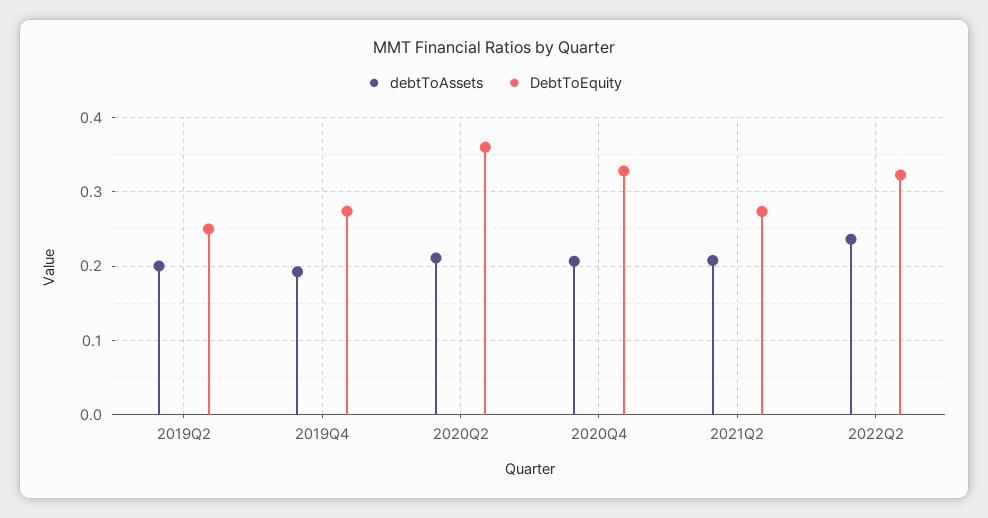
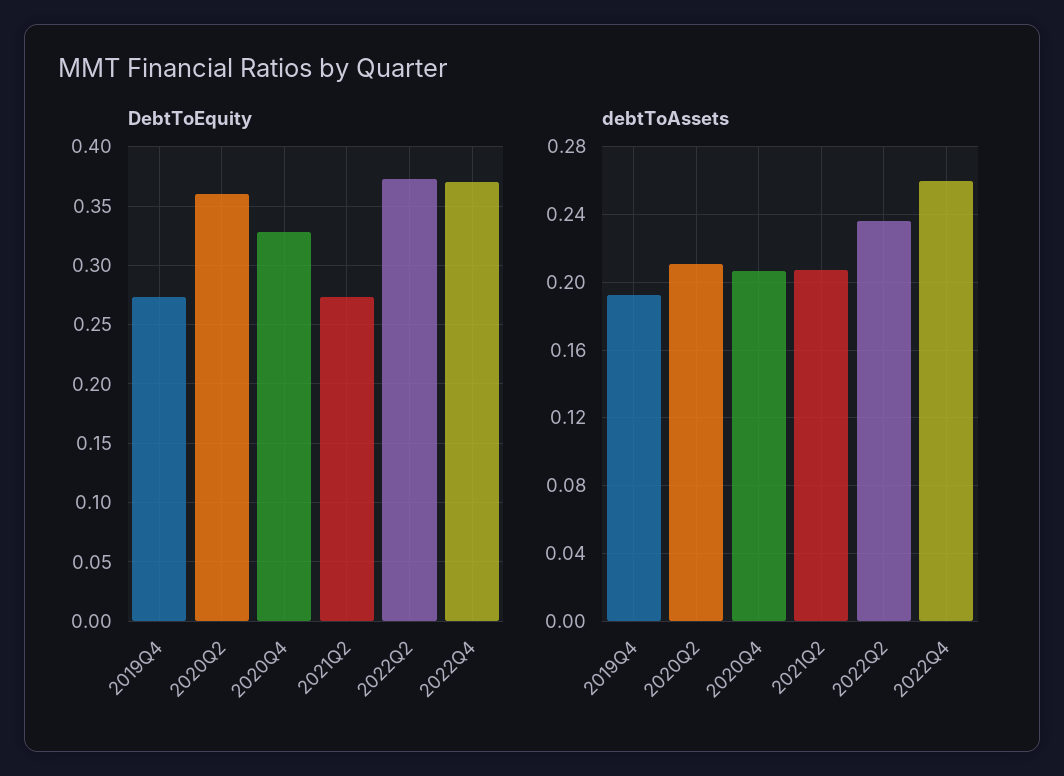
debtToAssets, 2019Q2: 0.2 -> none
DebtToEquity, 2019Q2: 0.25 -> none
DebtToEquity, 2022Q2: 0.32 -> 0.37
DebtToEquity, 2022Q4: none -> 0.37
debtToAssets, 2022Q4: none -> 0.26

